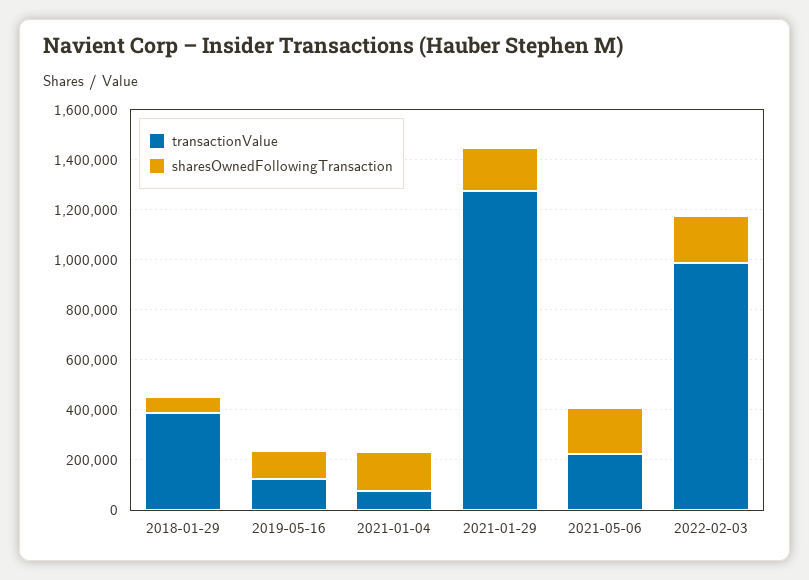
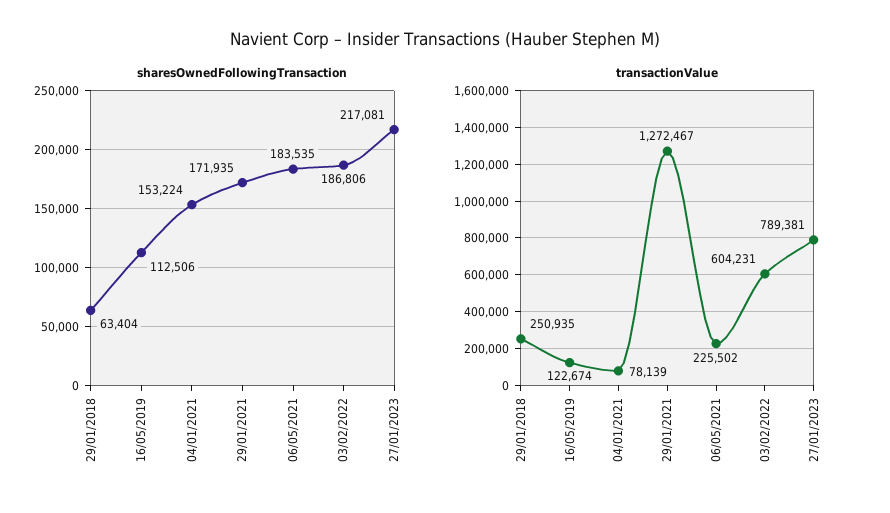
transactionValue, 2018-01-29: 400000 -> 250935
transactionValue, 2022-02-03: 1000000 -> 604231
sharesOwnedFollowingTransaction, 27/01/2023: none -> 217081
transactionValue, 27/01/2023: none -> 789381

